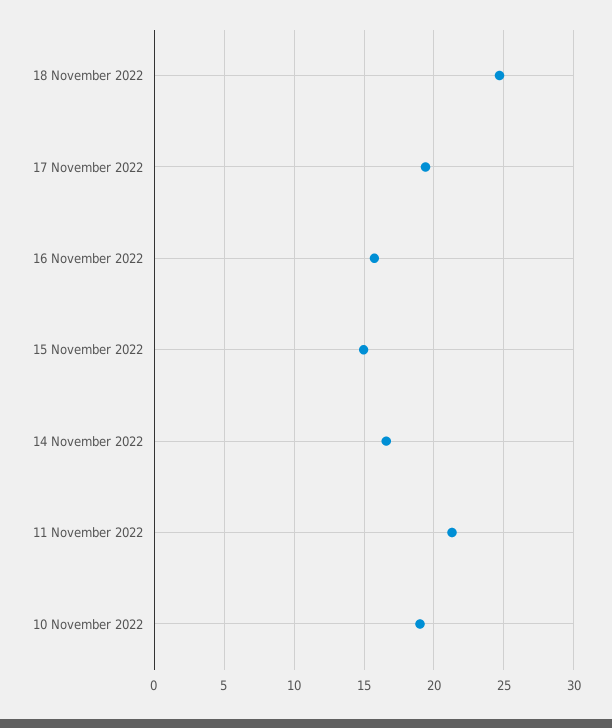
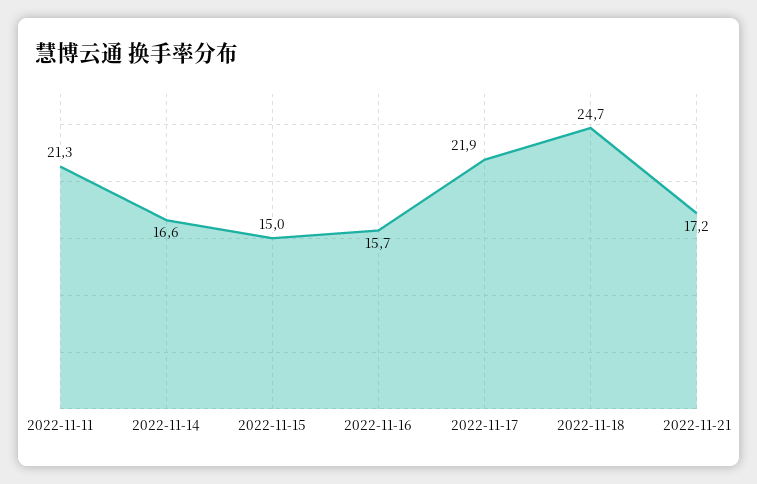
17 November 2022: 19.5 -> 21.9
10 November 2022: 19 -> none
2022-11-21: none -> 17.2

